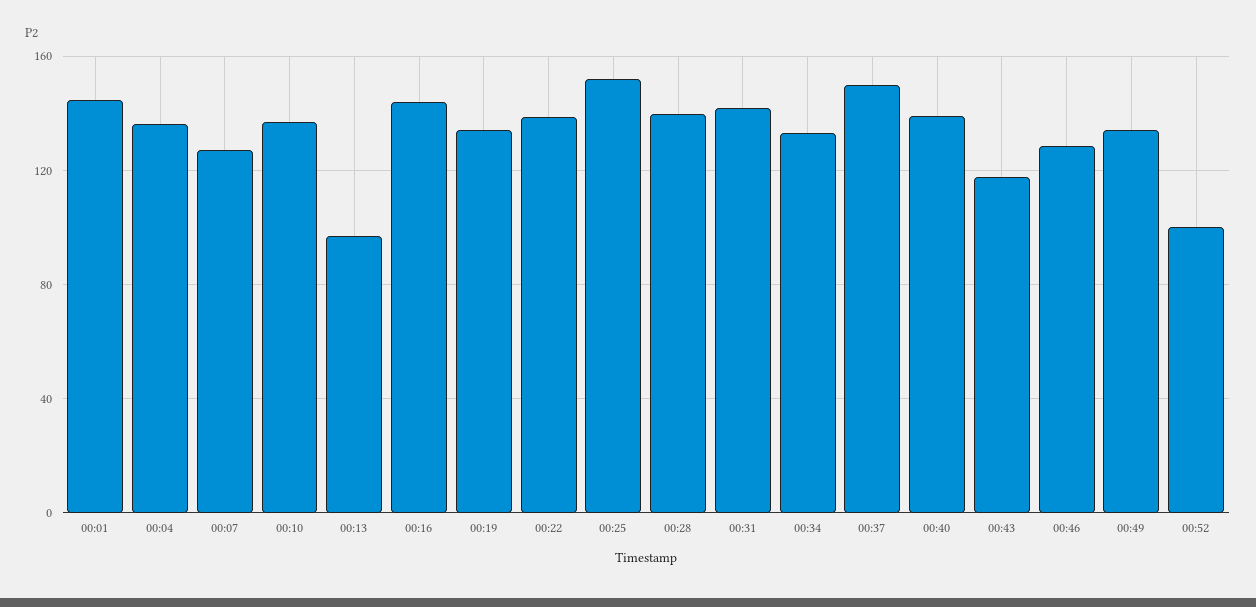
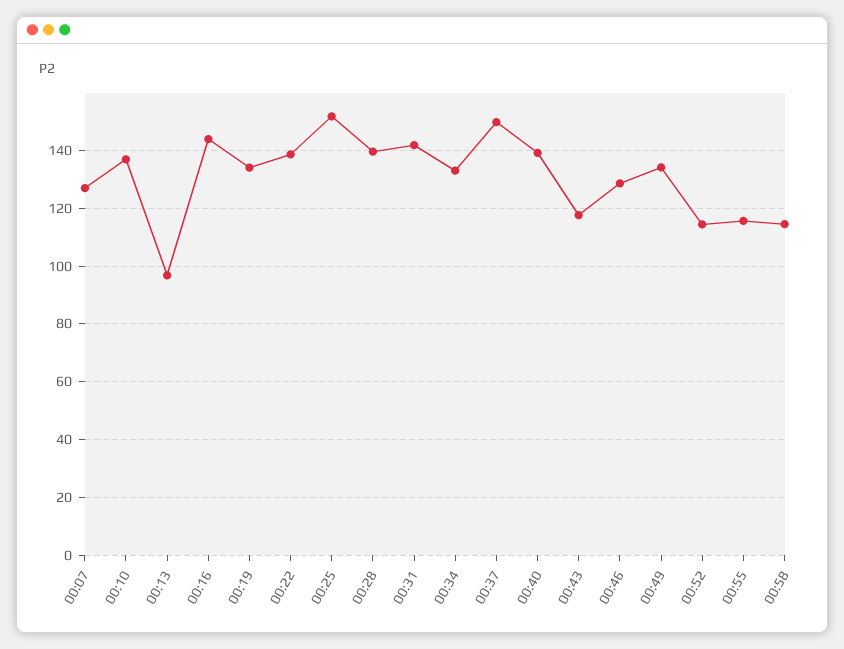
00:01: 145 -> none
00:04: 135 -> none
00:52: 100 -> 115
00:55: none -> 115
00:58: none -> 115

